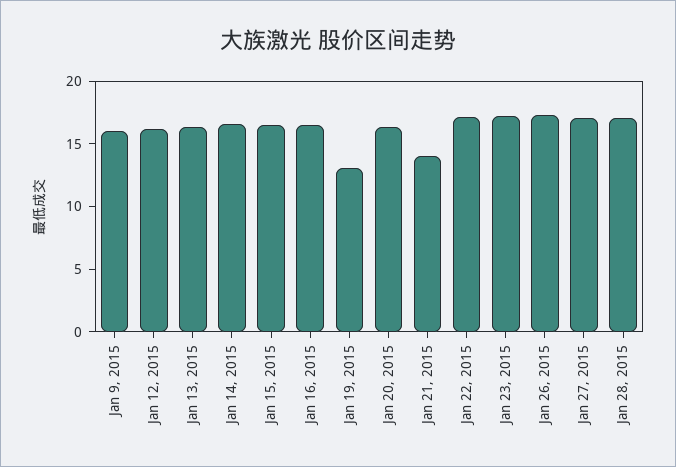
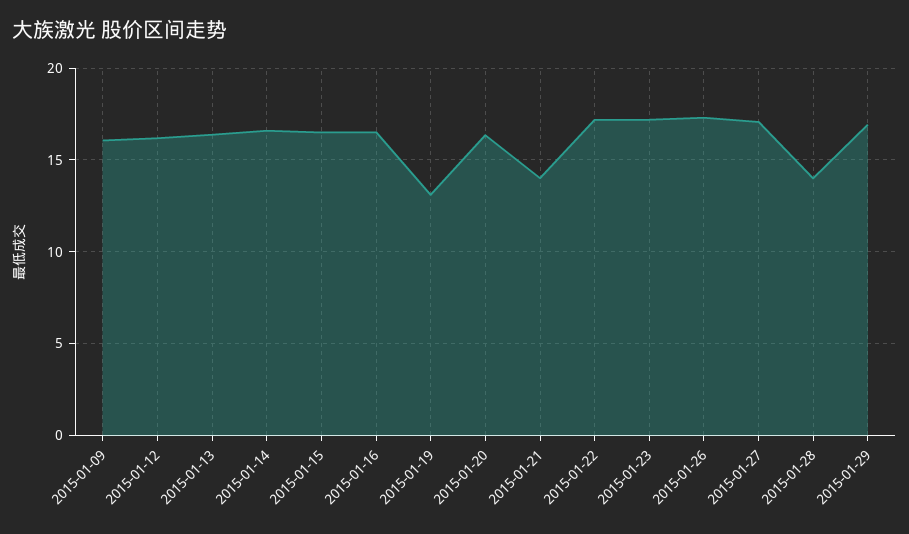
Jan 28, 2015: 17 -> 14
2015-01-29: none -> 17

